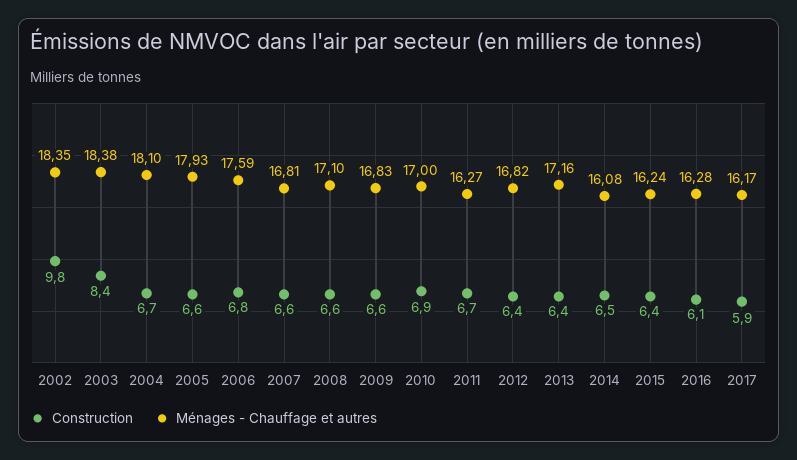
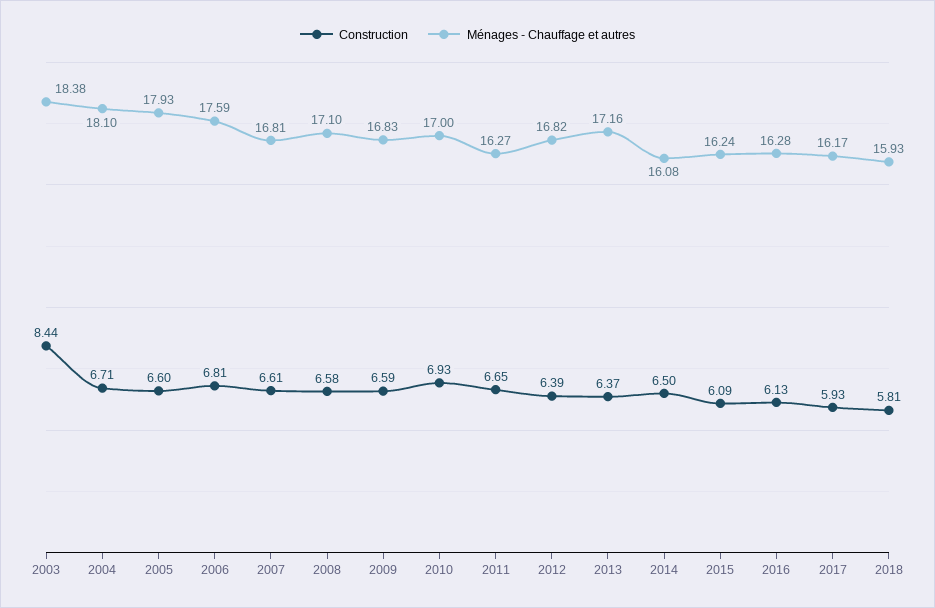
Construction, 2002: 9.8 -> none
Ménages - Chauffage et autres, 2002: 18.35 -> none
Construction, 2015: 6.4 -> 6.09
Construction, 2018: none -> 5.81
Ménages - Chauffage et autres, 2018: none -> 15.93

